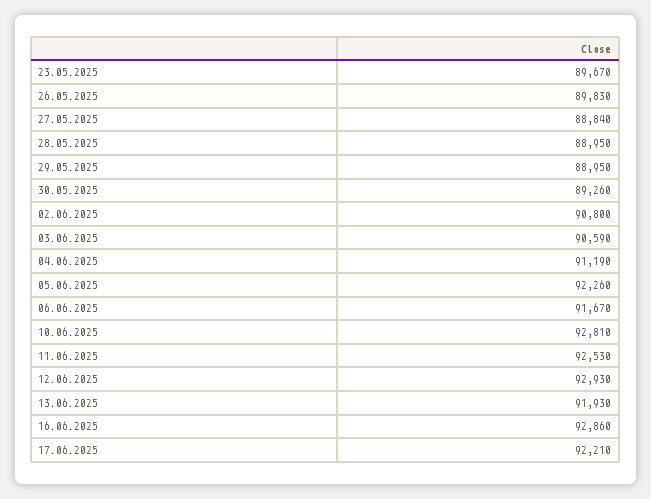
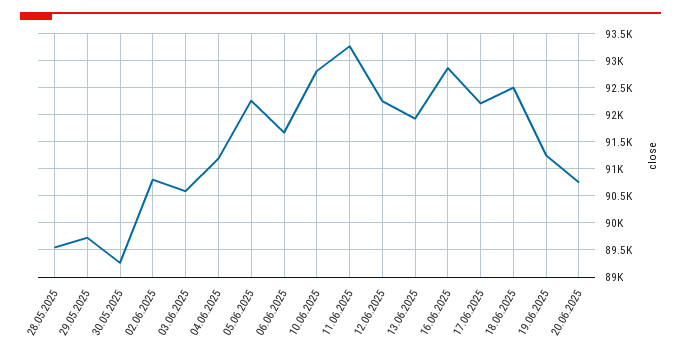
23.05.2025: 89670 -> none
26.05.2025: 89830 -> none
27.05.2025: 88840 -> none
28.05.2025: 88950 -> 89500
29.05.2025: 88950 -> 89750
11.06.2025: 92530 -> 93250
12.06.2025: 92930 -> 92250
18.06.2025: none -> 92500
19.06.2025: none -> 91250
20.06.2025: none -> 90750

